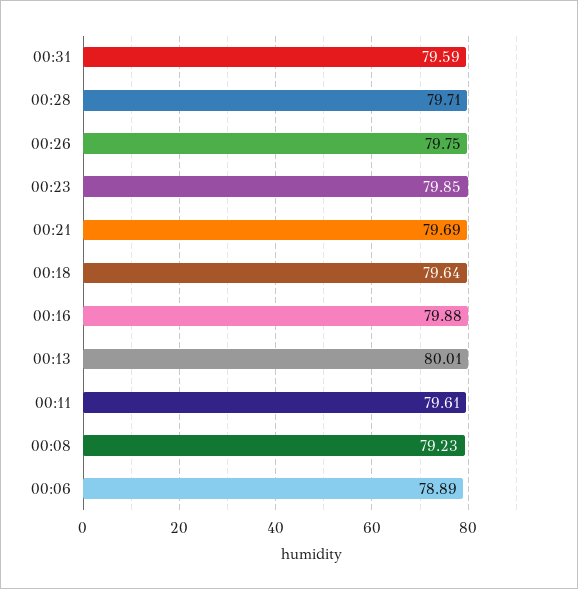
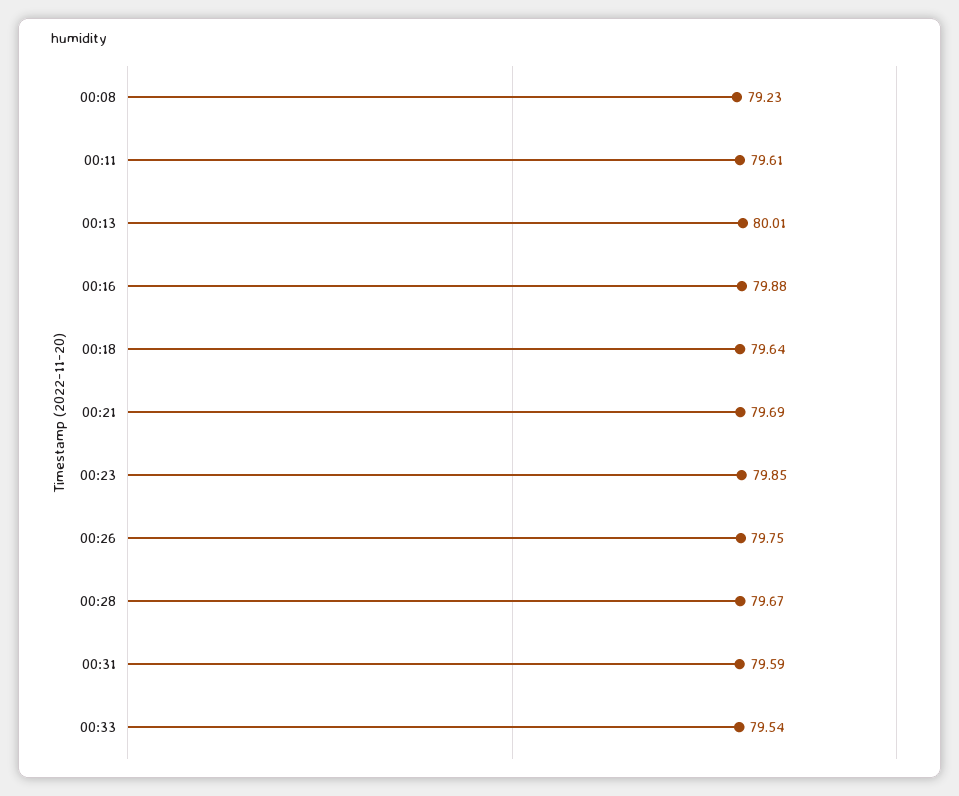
00:28: 79.71 -> 79.67
00:06: 78.89 -> none
00:33: none -> 79.54

